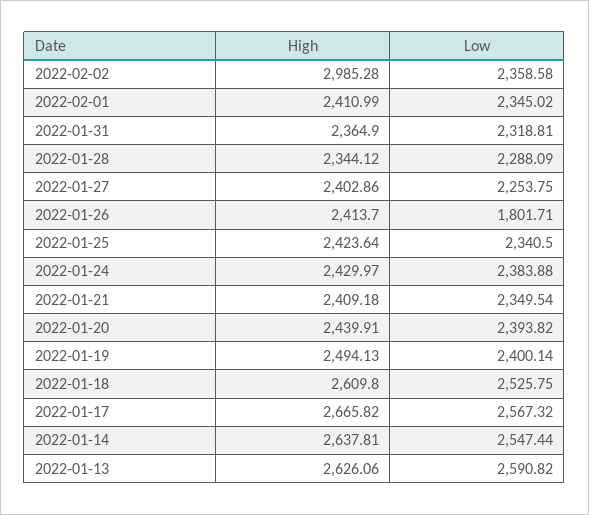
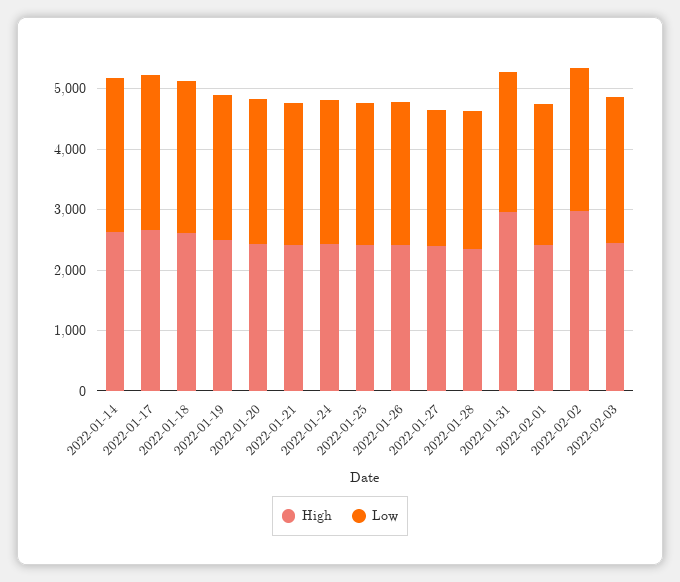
High, 2022-01-31: 2364.9 -> 3000
Low, 2022-01-26: 1801.71 -> 2400
High, 2022-01-13: 2626.06 -> none
Low, 2022-01-13: 2590.82 -> none
High, 2022-02-03: none -> 2400
Low, 2022-02-03: none -> 2400

